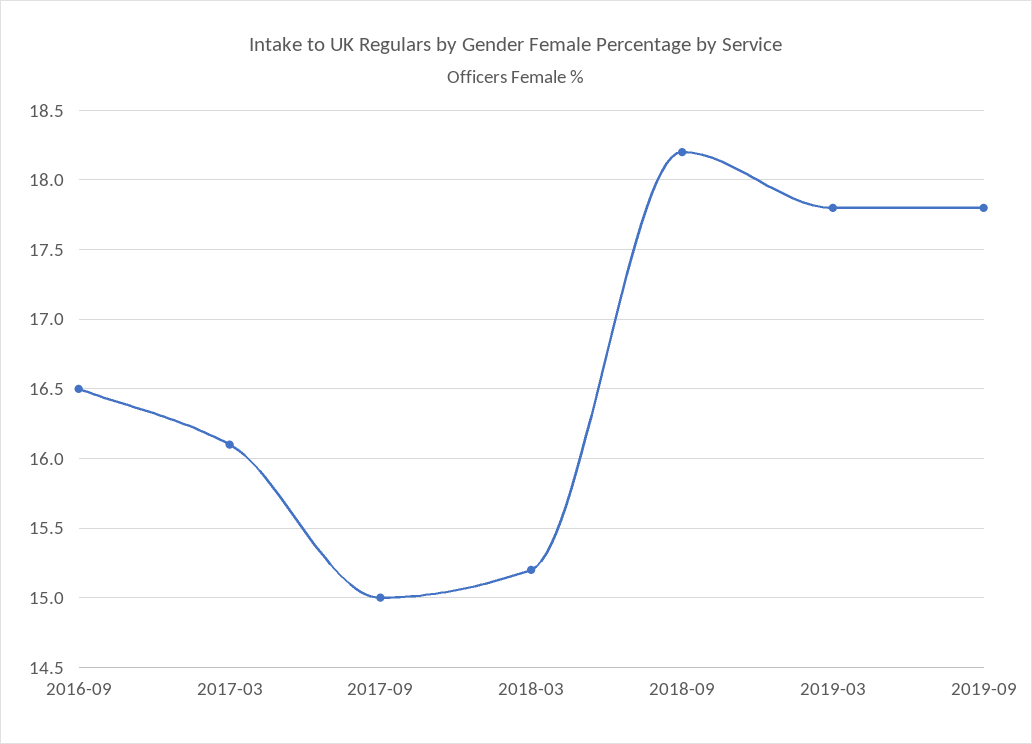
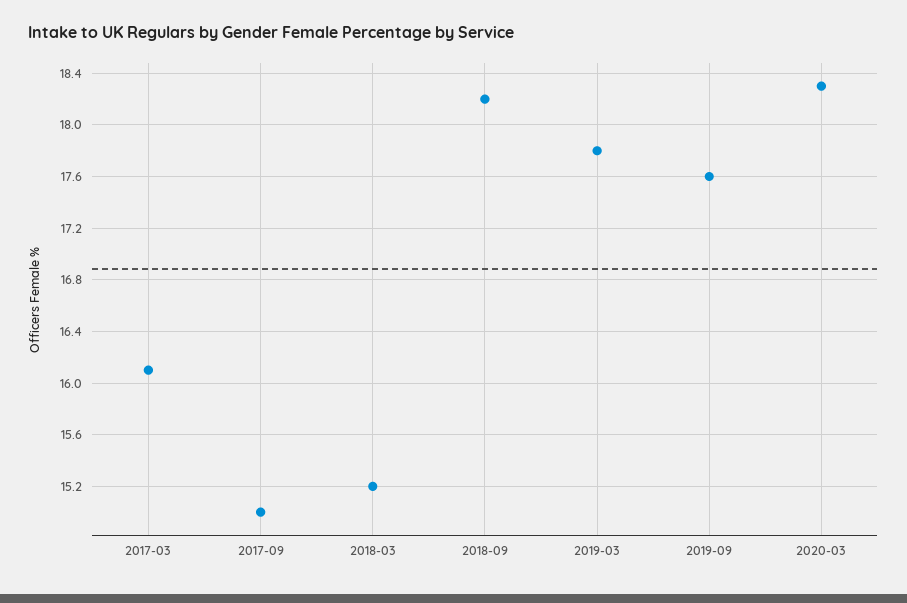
2016-09: 16.5 -> none
2019-09: 17.8 -> 17.6
2020-03: none -> 18.3

